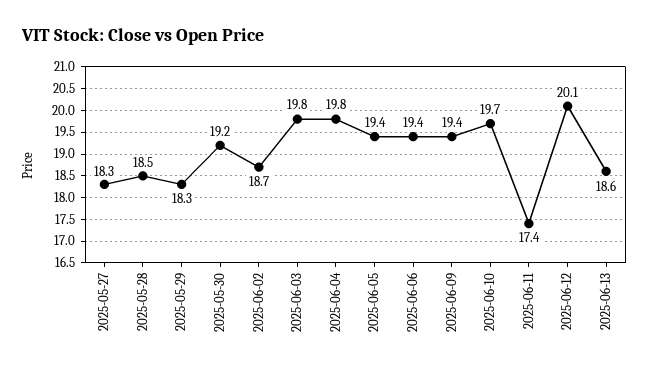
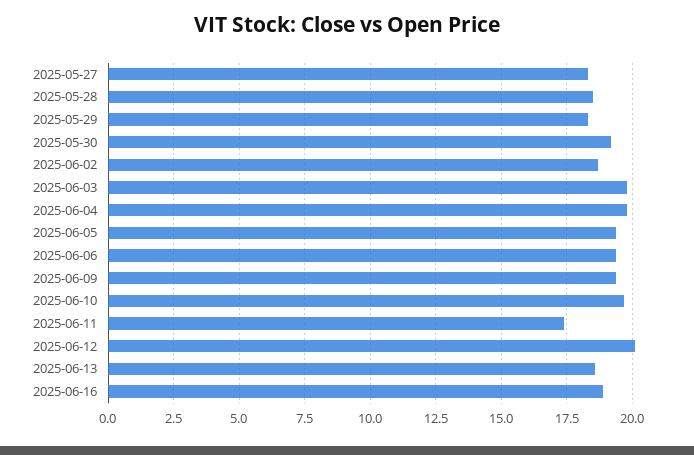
2025-06-16: none -> 19

